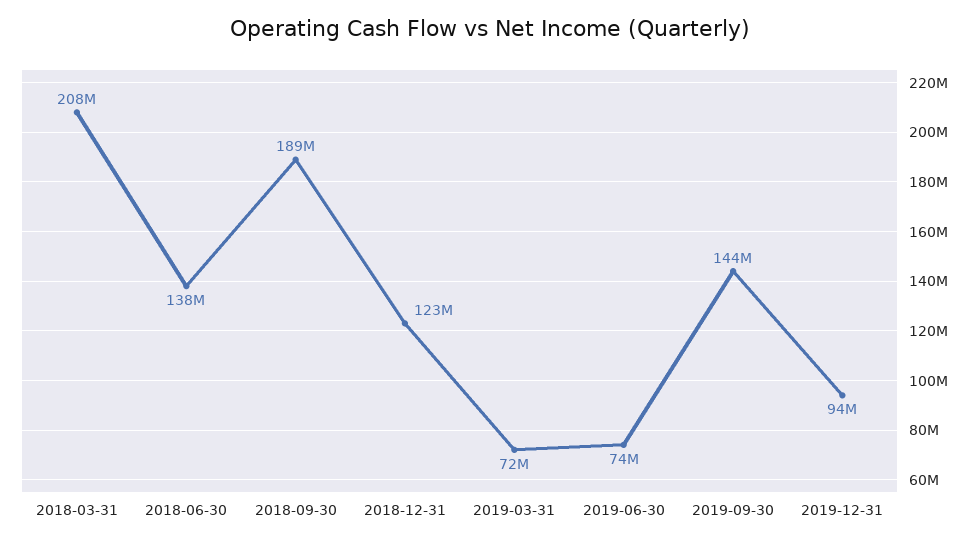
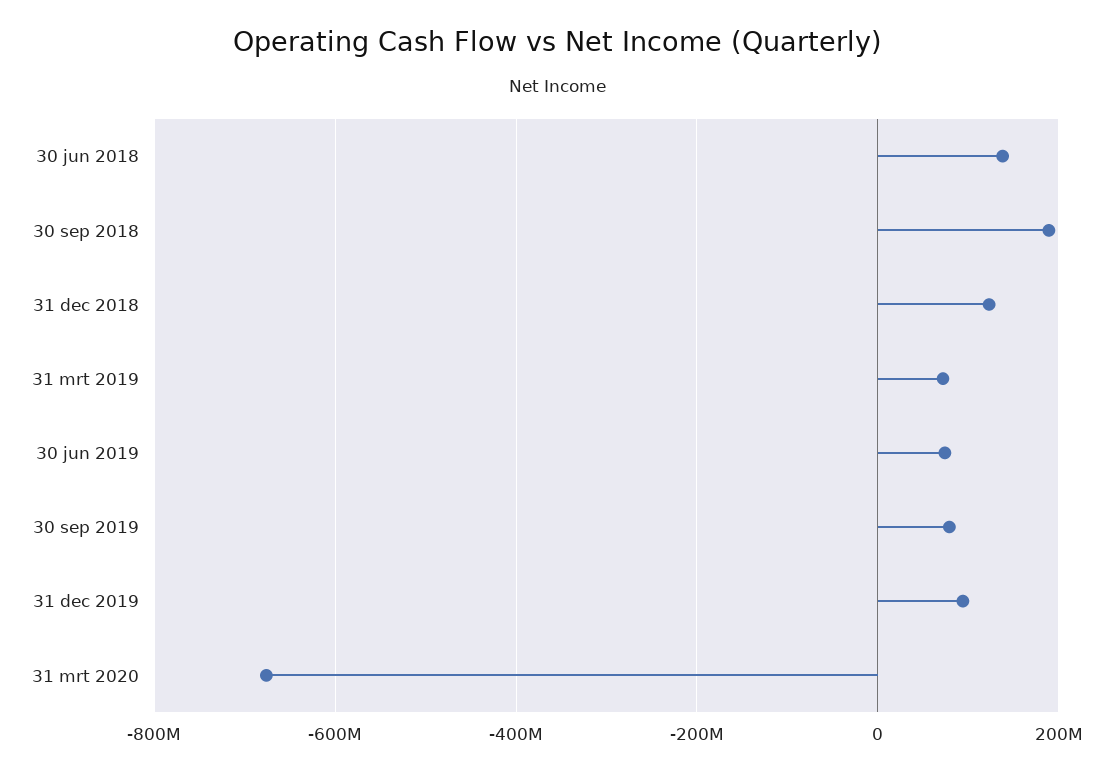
2018-03-31: 208000000 -> none
2019-09-30: 144000000 -> 80000000
31 mrt 2020: none -> -680000000

